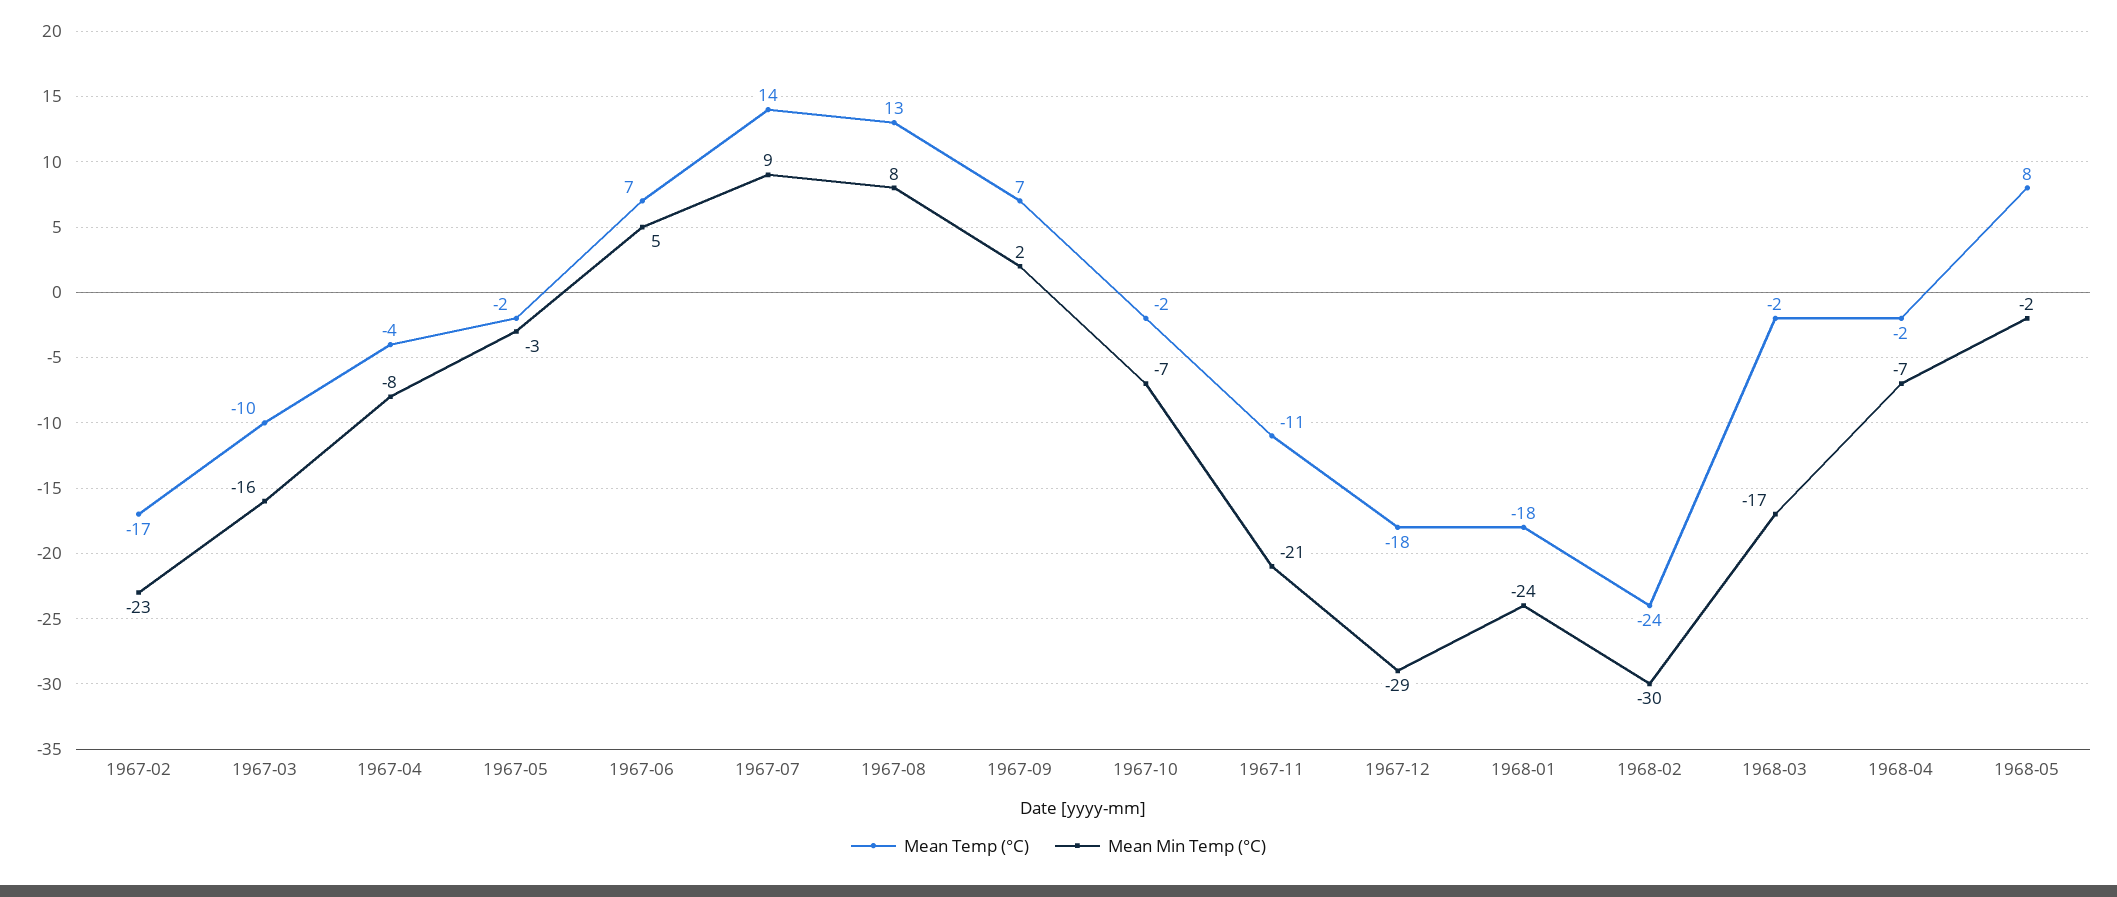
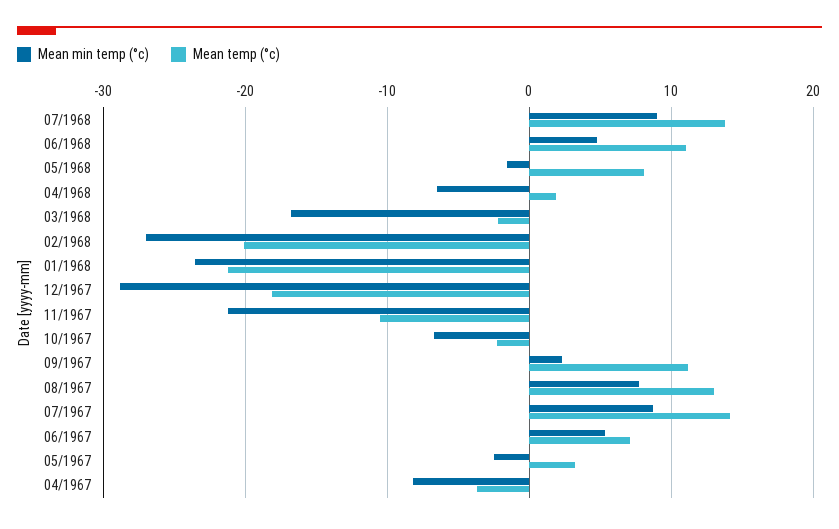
Mean Temp (°C), 1967-02: -17 -> none
Mean Min Temp (°C), 1967-02: -23 -> none
Mean Temp (°C), 1967-03: -10 -> none
Mean Min Temp (°C), 1967-03: -16 -> none
Mean Temp (°C), 1967-05: -2 -> 3
Mean Temp (°C), 1967-09: 7 -> 11
Mean Temp (°C), 1968-01: -18 -> -21
Mean Temp (°C), 1968-02: -24 -> -20
Mean Min Temp (°C), 1968-02: -30 -> -27
Mean Temp (°C), 1968-04: -2 -> 2
Mean Min Temp (°C), 07/1968: none -> 9
Mean Temp (°C), 07/1968: none -> 14
Mean Min Temp (°C), 06/1968: none -> 5
Mean Temp (°C), 06/1968: none -> 11

